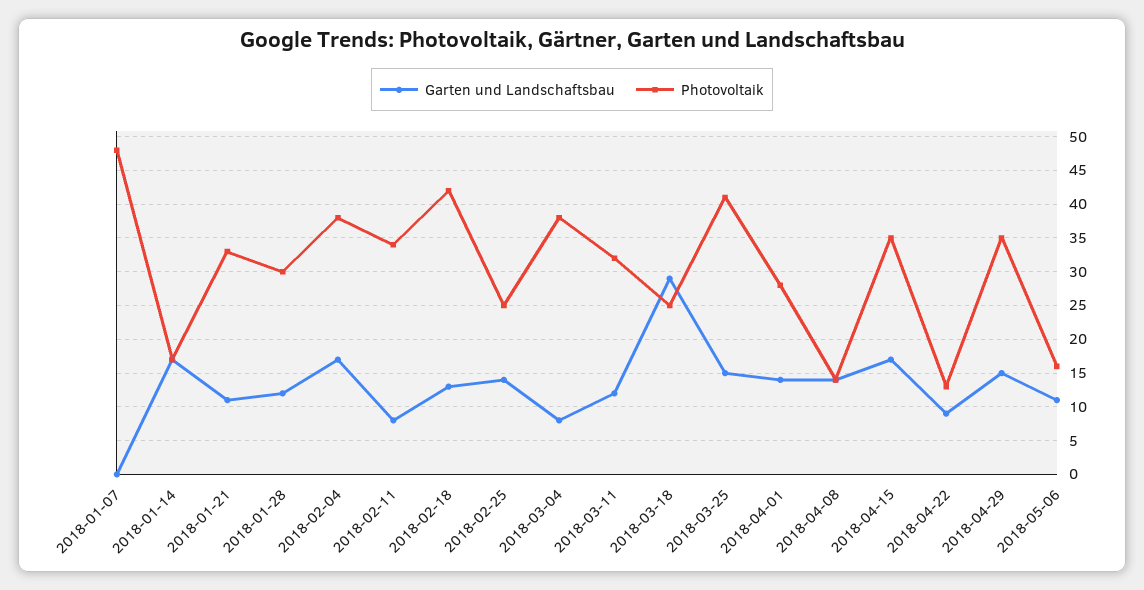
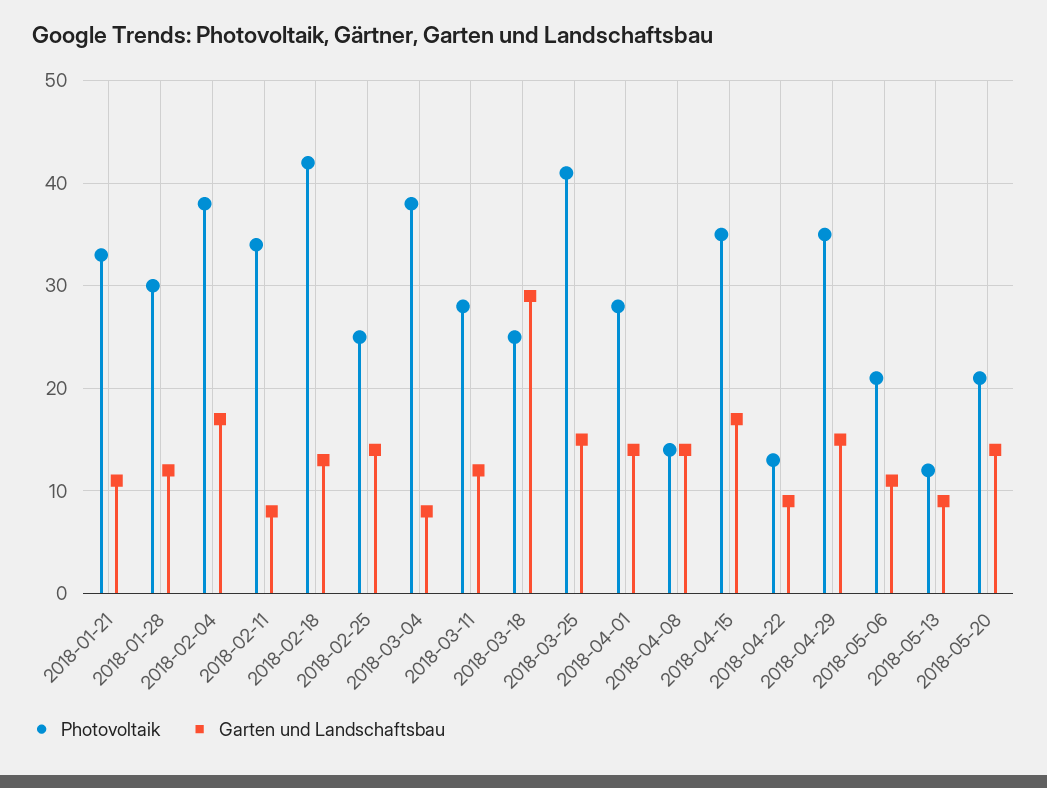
Garten und Landschaftsbau, 2018-01-07: 0 -> none
Photovoltaik, 2018-01-07: 48 -> none
Garten und Landschaftsbau, 2018-01-14: 17 -> none
Photovoltaik, 2018-01-14: 17 -> none
Photovoltaik, 2018-03-11: 32 -> 28
Photovoltaik, 2018-05-06: 16 -> 21
Photovoltaik, 2018-05-13: none -> 12
Garten und Landschaftsbau, 2018-05-13: none -> 9
Photovoltaik, 2018-05-20: none -> 21
Garten und Landschaftsbau, 2018-05-20: none -> 14

